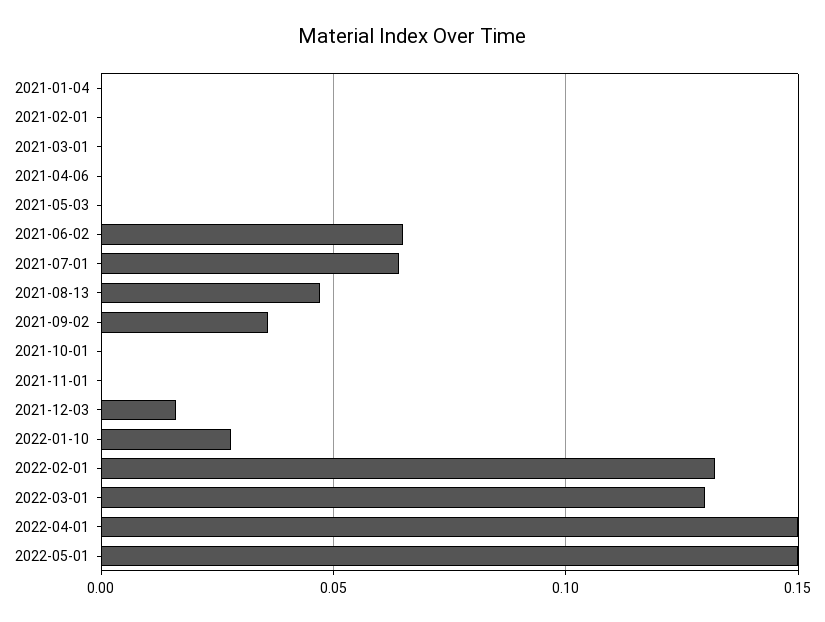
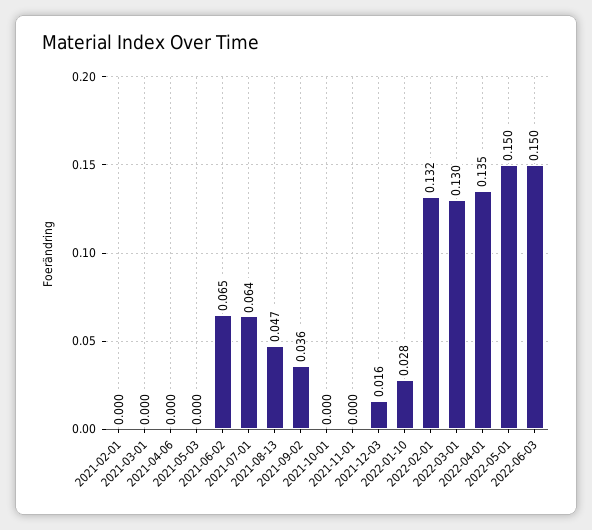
2021-01-04: 0 -> none
2022-04-01: 0.15 -> 0.135
2022-06-03: none -> 0.15

